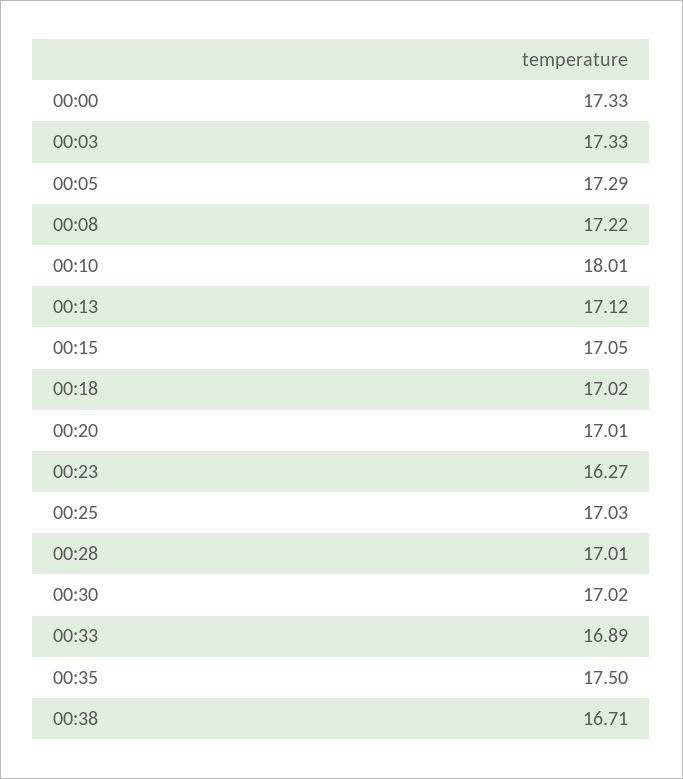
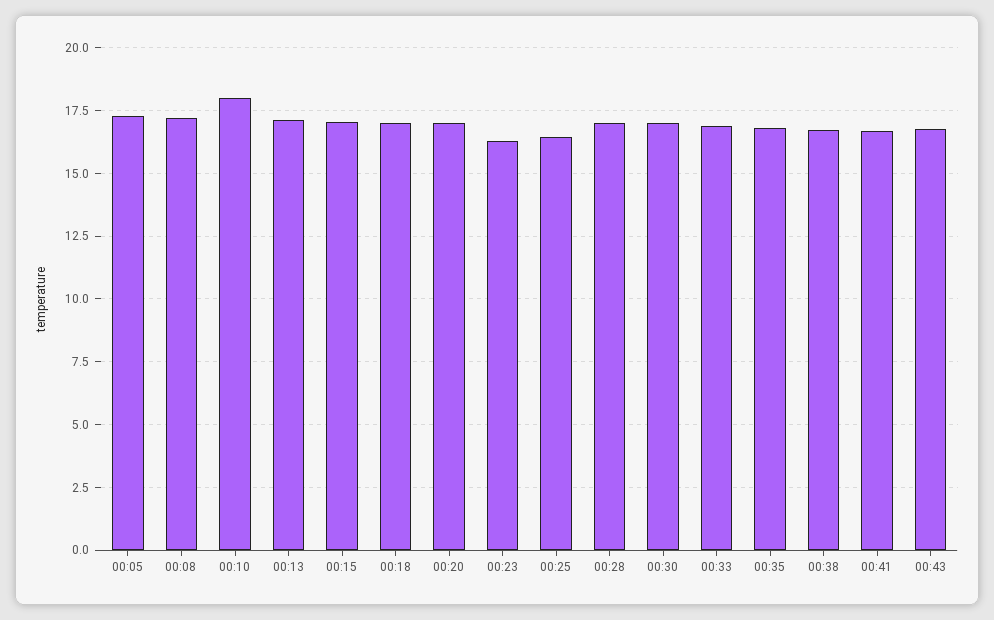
00:00: 17.33 -> none
00:03: 17.33 -> none
00:25: 17.03 -> 16.5
00:35: 17.5 -> 16.75
00:41: none -> 16.75
00:43: none -> 16.75

